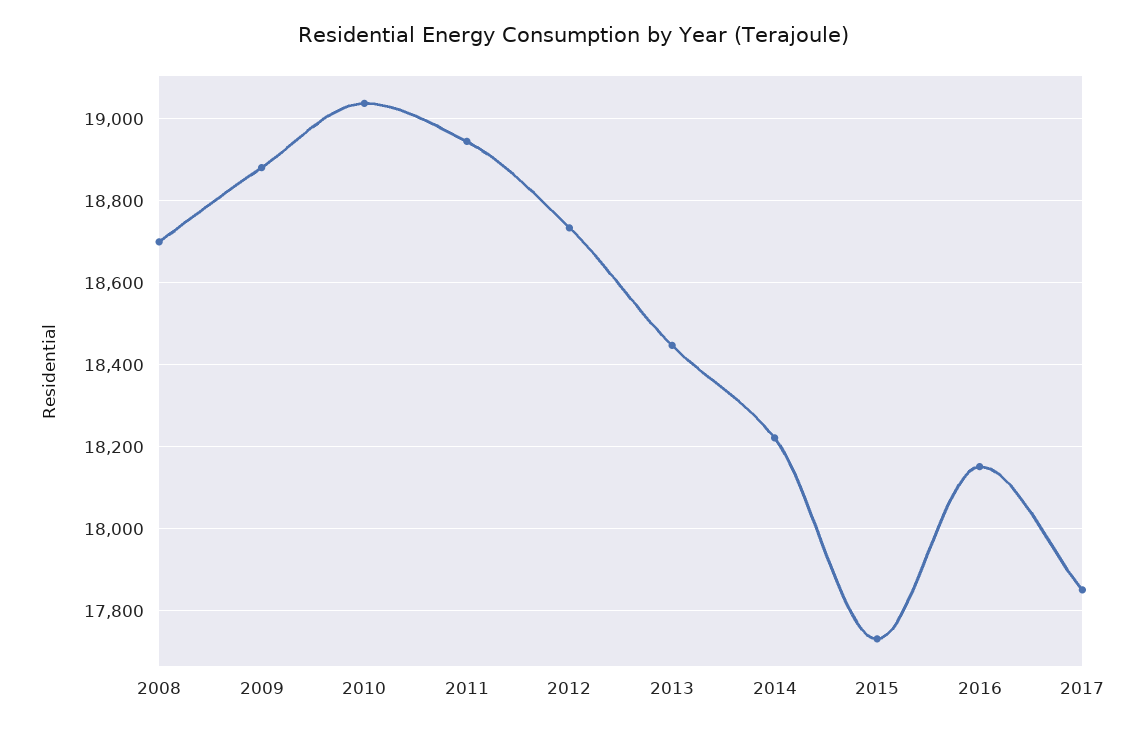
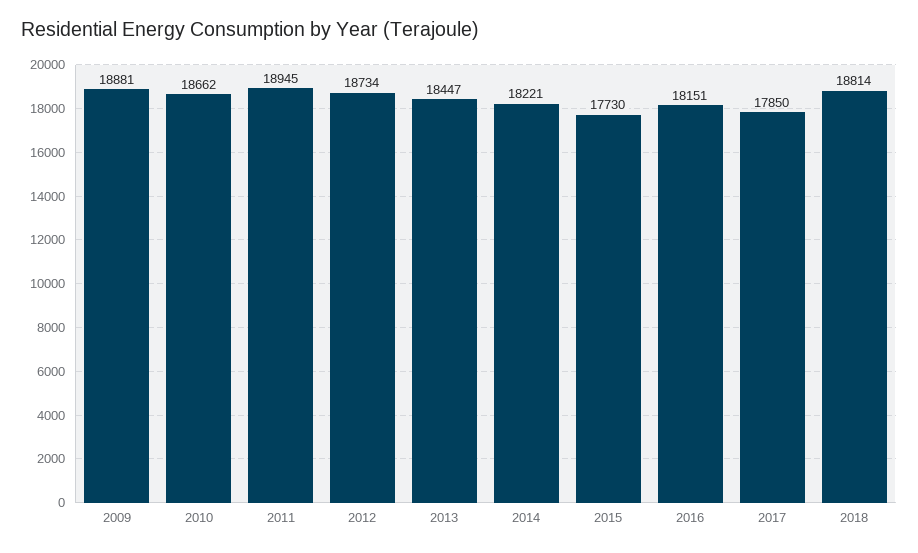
2008: 18700 -> none
2010: 19040 -> 18662
2018: none -> 18814

